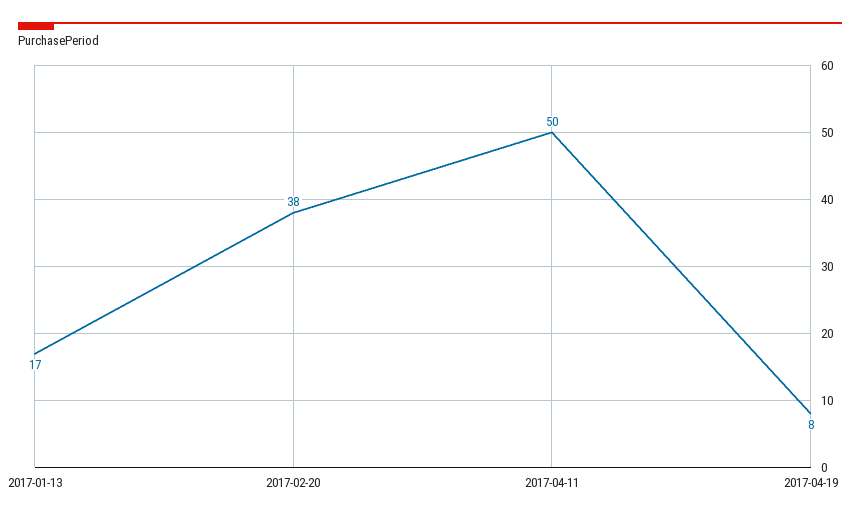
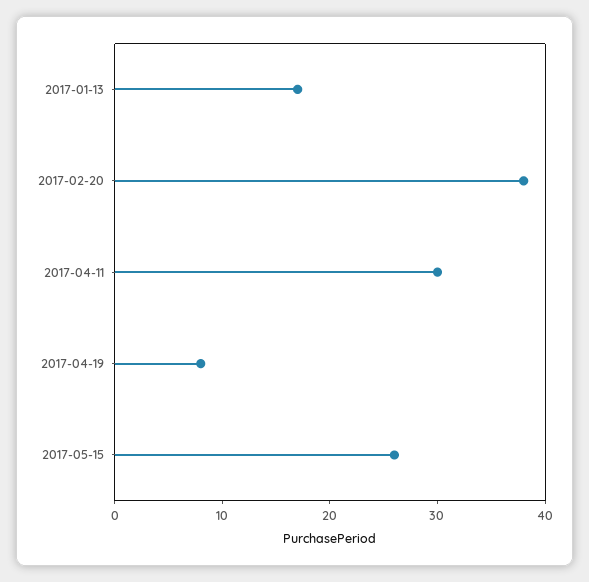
2017-04-11: 50 -> 30
2017-05-15: none -> 26

